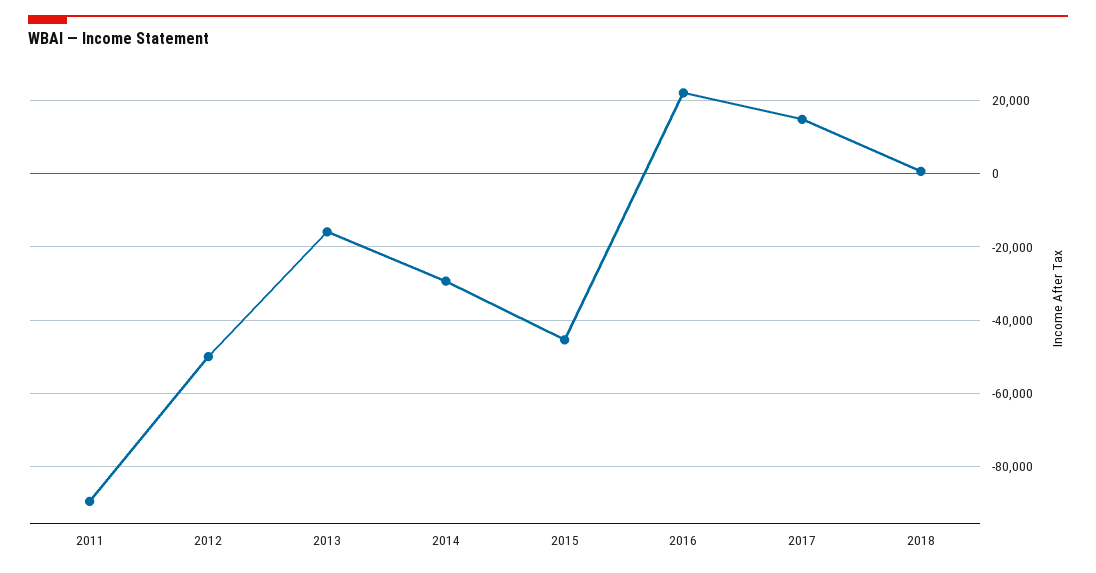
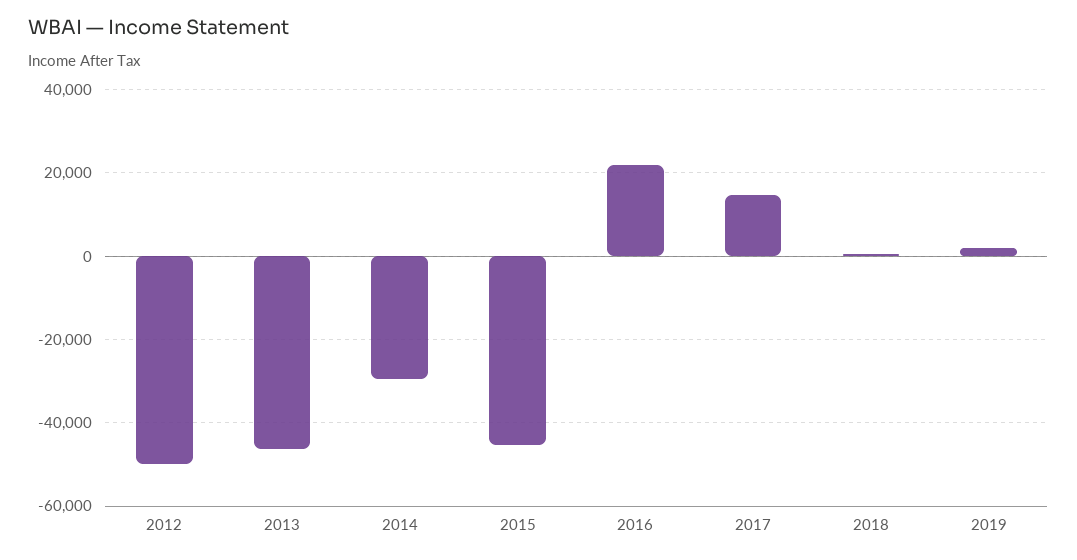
2011: -90000 -> none
2013: -16000 -> -46000
2019: none -> 2000

